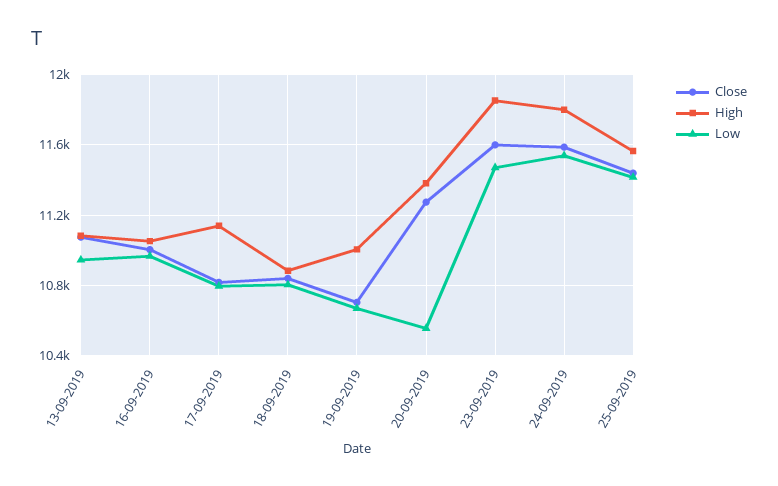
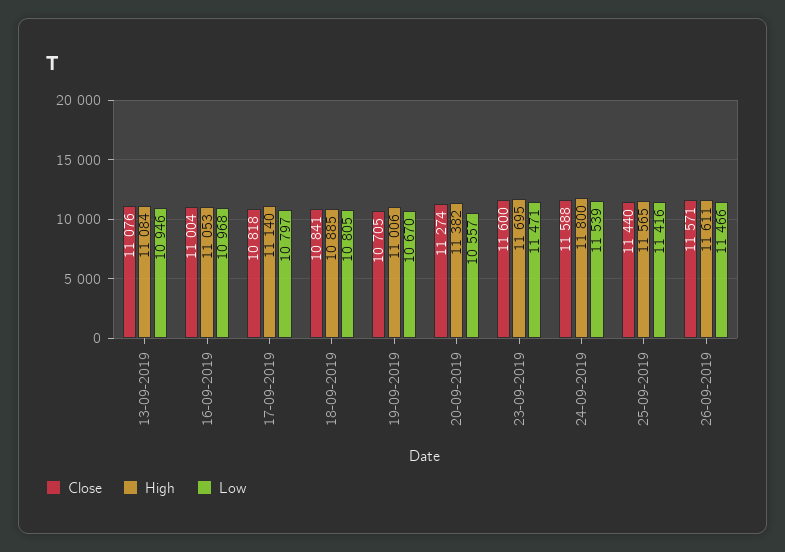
High, 23-09-2019: 11850 -> 11695
Close, 26-09-2019: none -> 11571
High, 26-09-2019: none -> 11611
Low, 26-09-2019: none -> 11466

